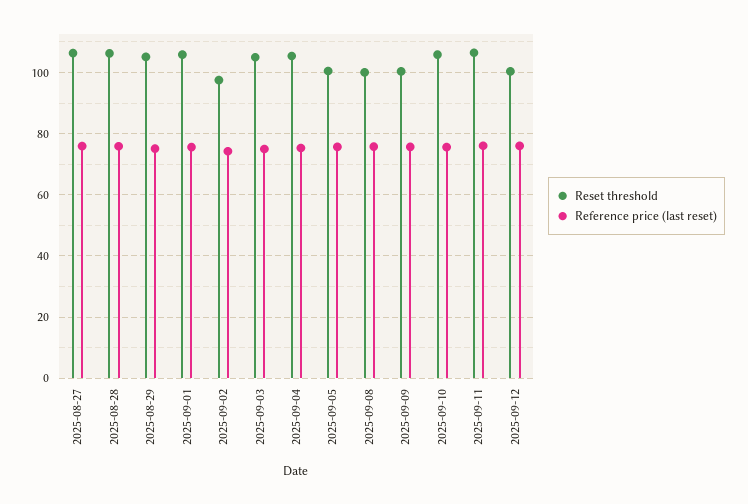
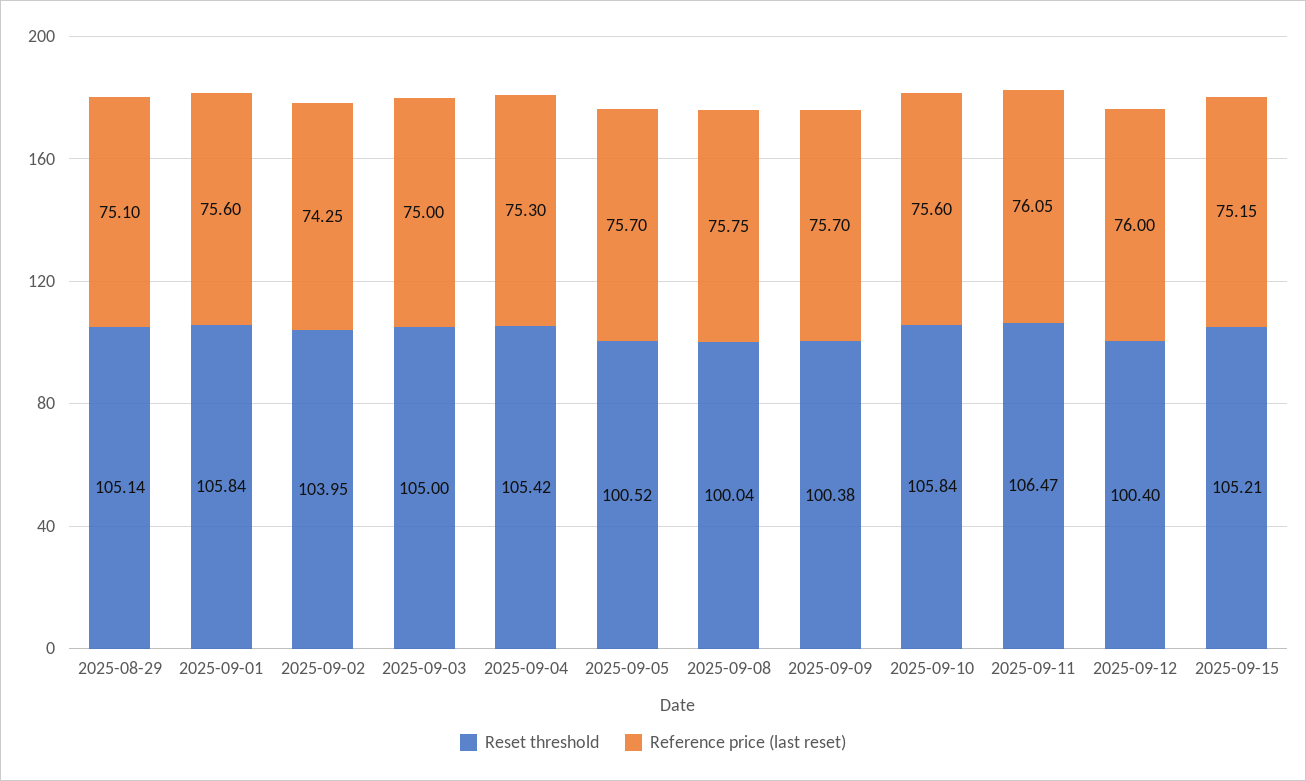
Reset threshold, 2025-08-27: 106 -> none
Reference price (last reset), 2025-08-27: 76 -> none
Reset threshold, 2025-08-28: 106 -> none
Reference price (last reset), 2025-08-28: 76 -> none
Reset threshold, 2025-09-02: 98 -> 103.95
Reset threshold, 2025-09-15: none -> 105.21
Reference price (last reset), 2025-09-15: none -> 75.15

